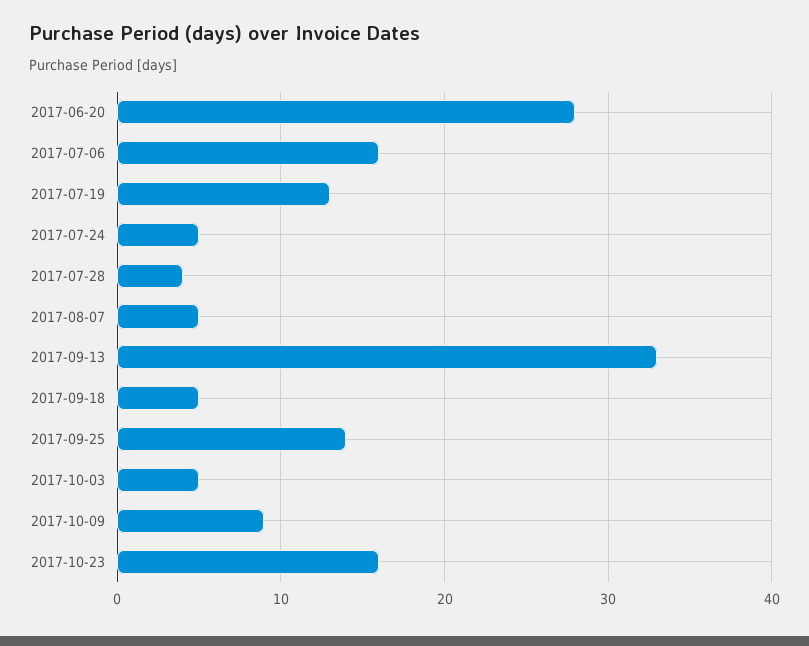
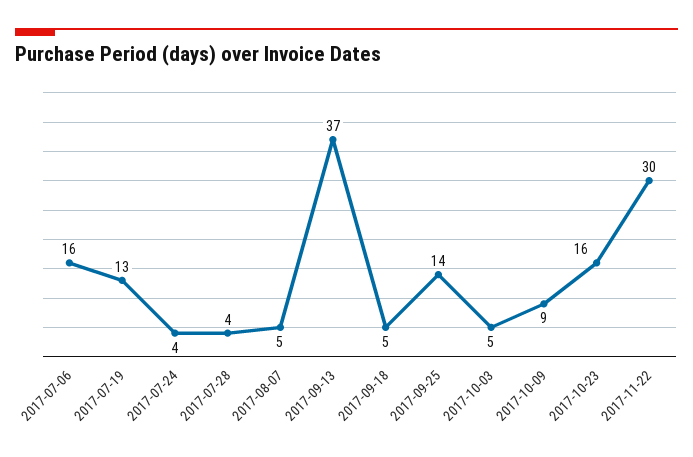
2017-06-20: 28 -> none
2017-07-24: 5 -> 4
2017-09-13: 33 -> 37
2017-11-22: none -> 30

